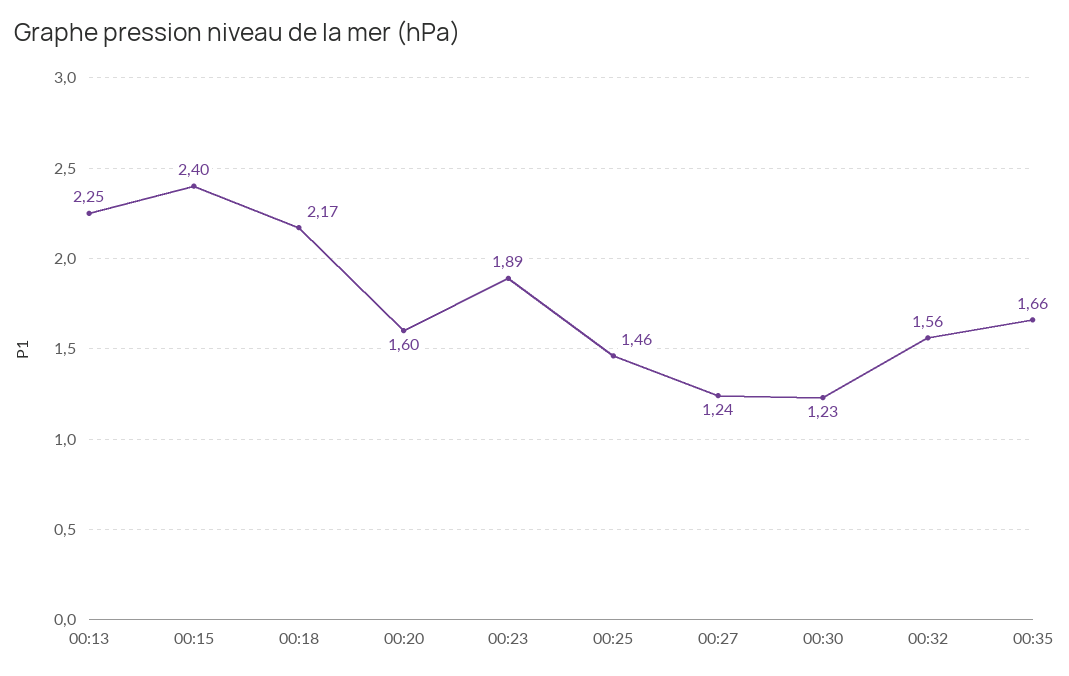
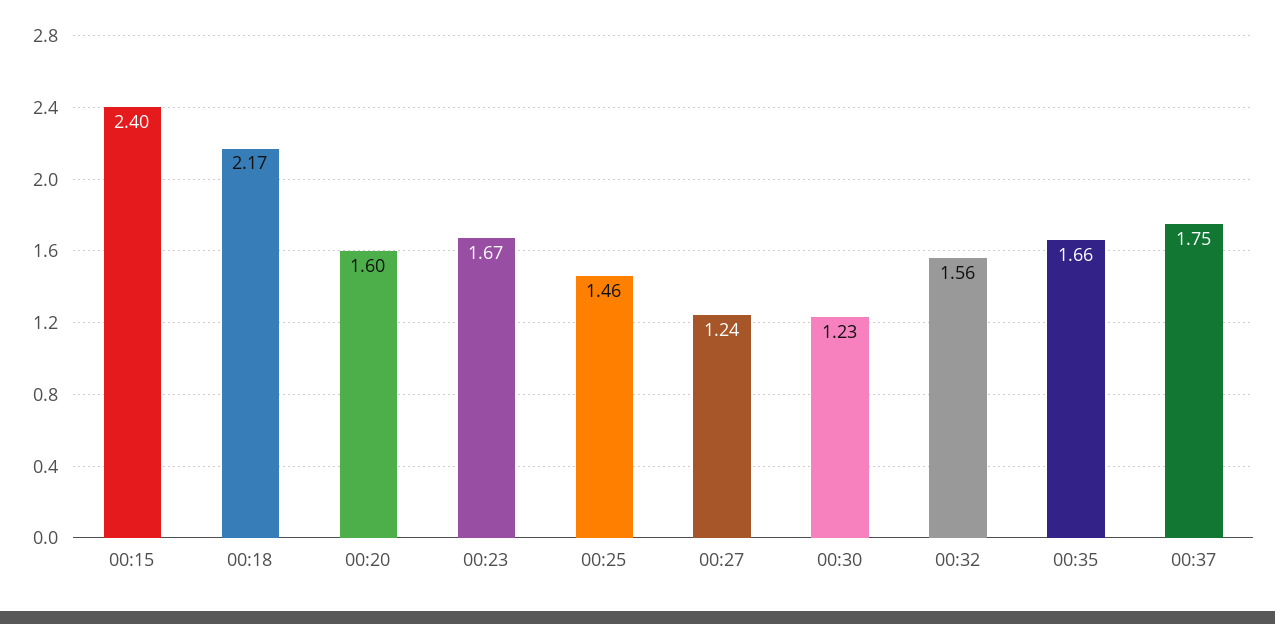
00:13: 2.25 -> none
00:23: 1.89 -> 1.67
00:37: none -> 1.75

